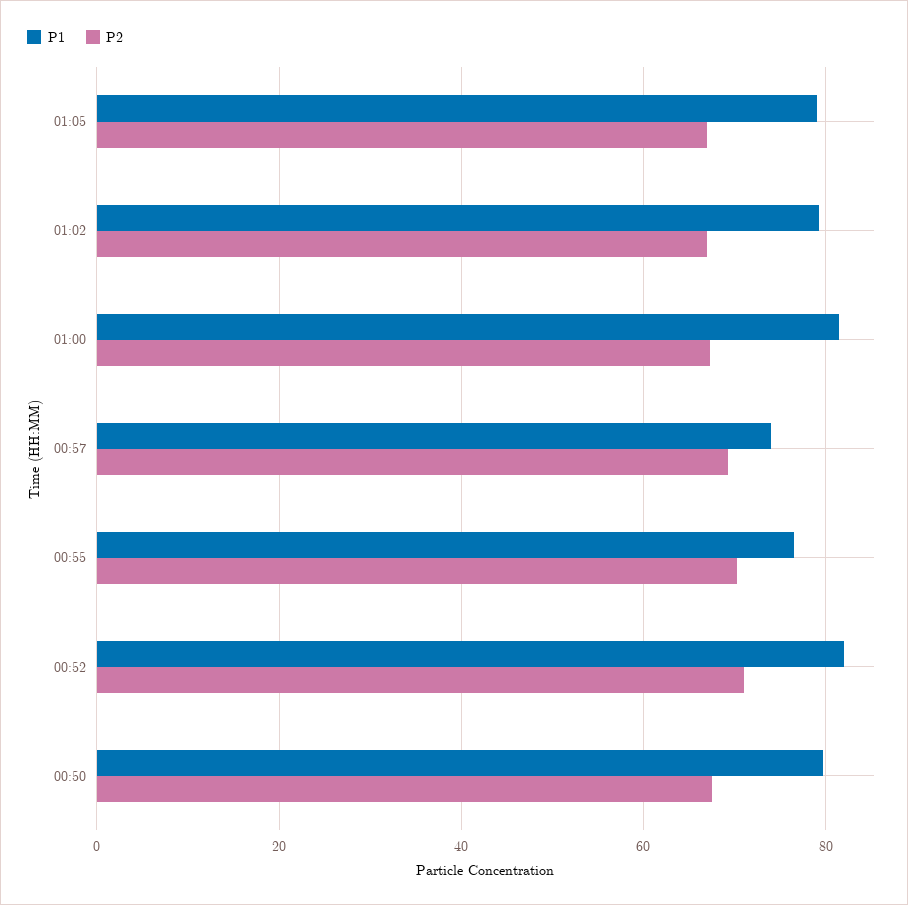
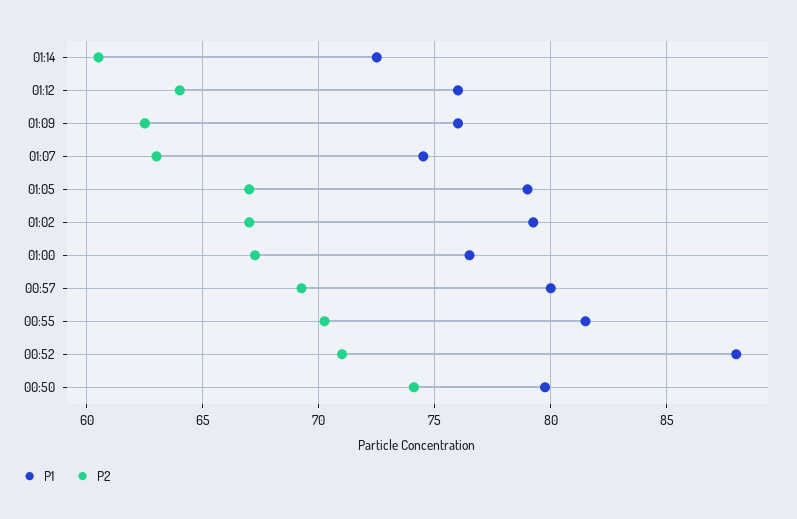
P1, 01:00: 82 -> 76.5
P1, 00:57: 74 -> 80
P1, 00:55: 76 -> 81.5
P1, 00:52: 82 -> 88
P2, 00:50: 68 -> 74
P1, 01:14: none -> 72.5
P2, 01:14: none -> 60.5
P1, 01:12: none -> 76
P2, 01:12: none -> 64
P1, 01:09: none -> 76
P2, 01:09: none -> 62.5
P1, 01:07: none -> 74.5
P2, 01:07: none -> 63

